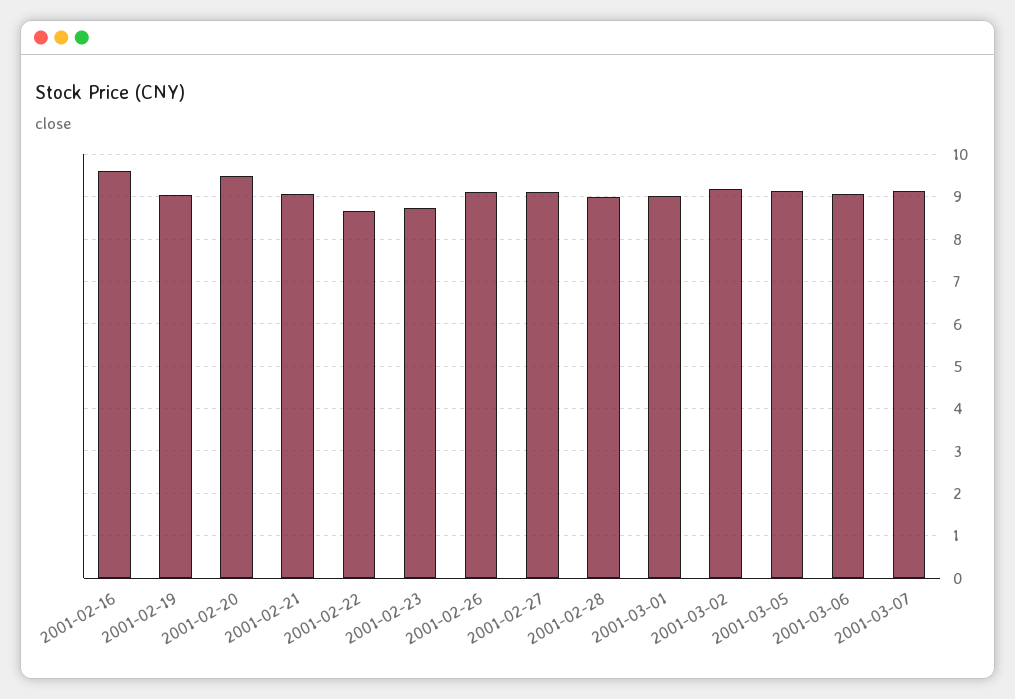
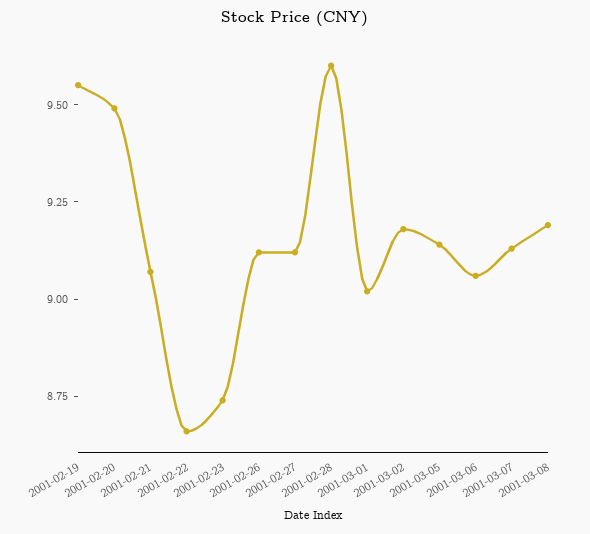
2001-02-16: 9.6 -> none
2001-02-19: 9 -> 9.55
2001-02-28: 9 -> 9.6
2001-03-08: none -> 9.2

